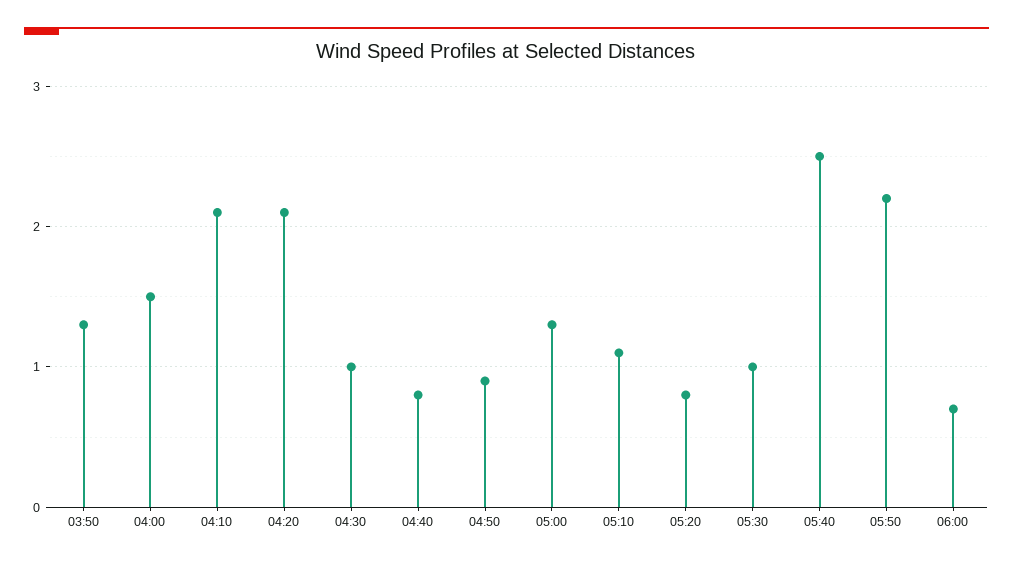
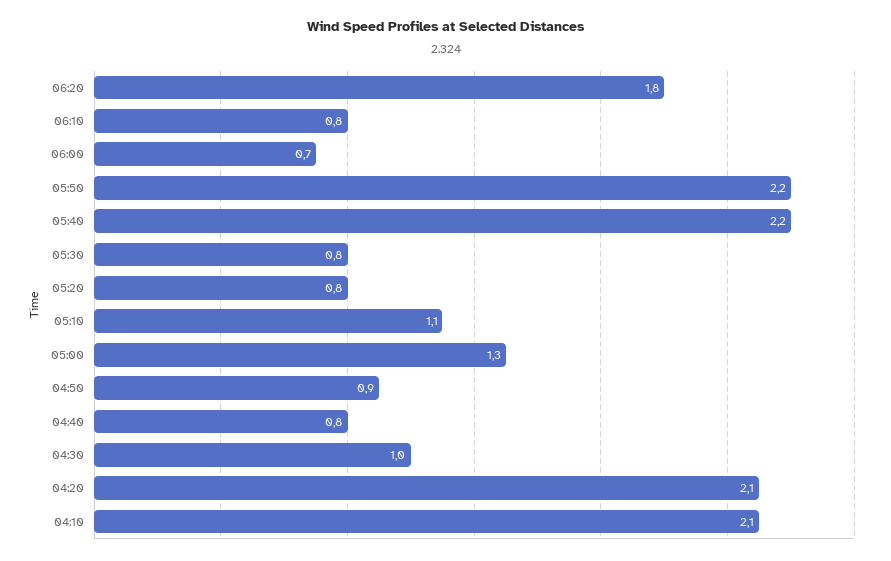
03:50: 1.3 -> none
04:00: 1.5 -> none
05:30: 1 -> 0.8
05:40: 2.5 -> 2.2
06:20: none -> 1.8
06:10: none -> 0.8

